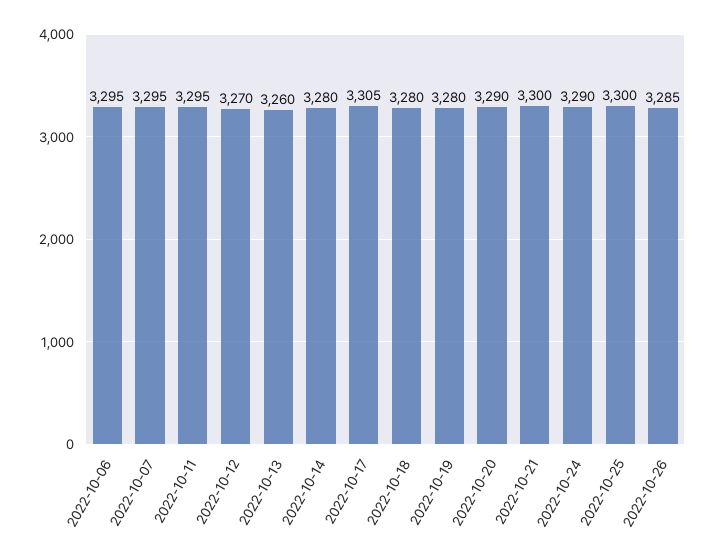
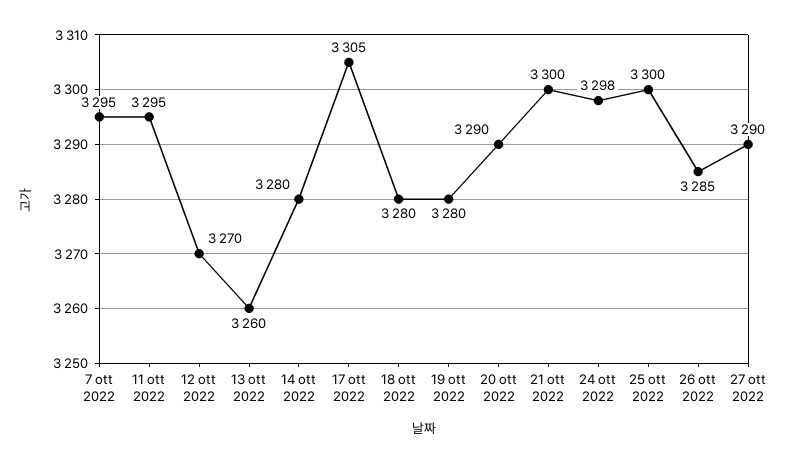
2022-10-06: 3295 -> none
2022-10-24: 3290 -> 3298
27 ott 2022: none -> 3290

